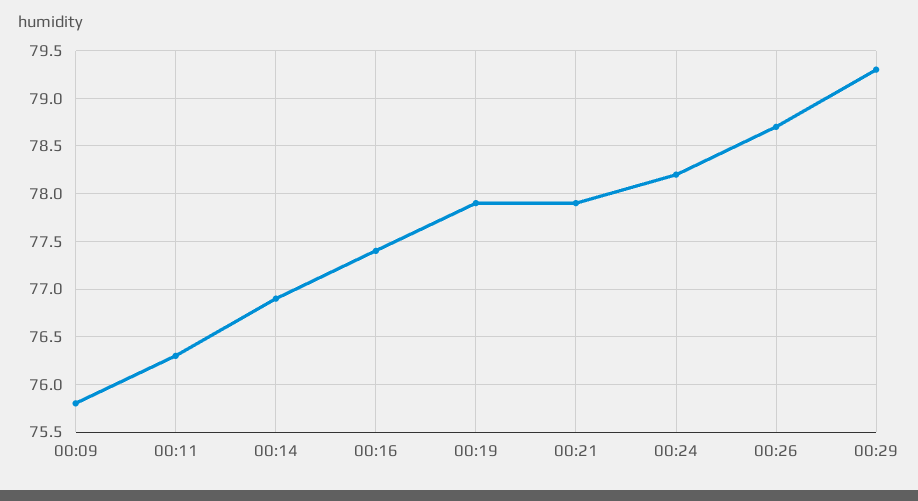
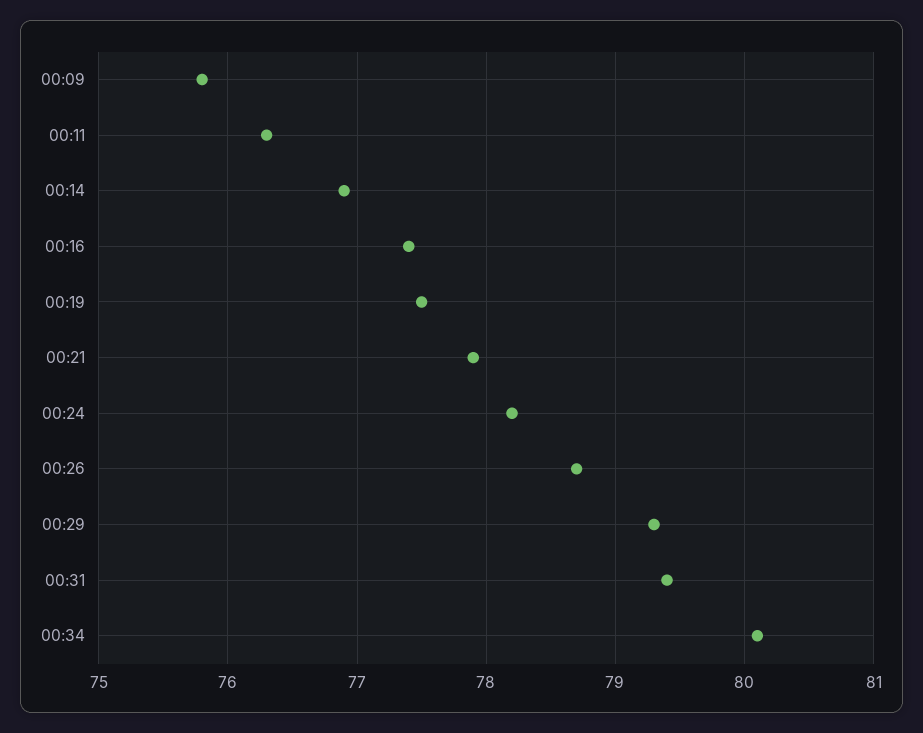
00:19: 77.9 -> 77.5
00:31: none -> 79.4
00:34: none -> 80.1

